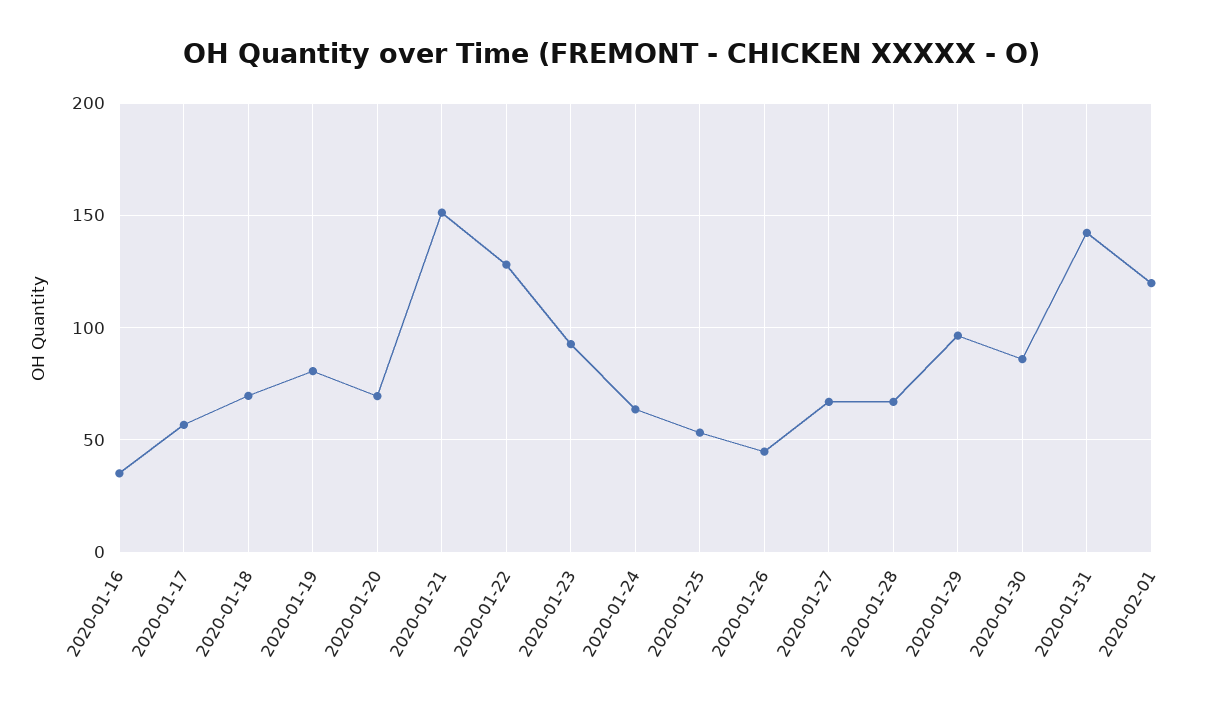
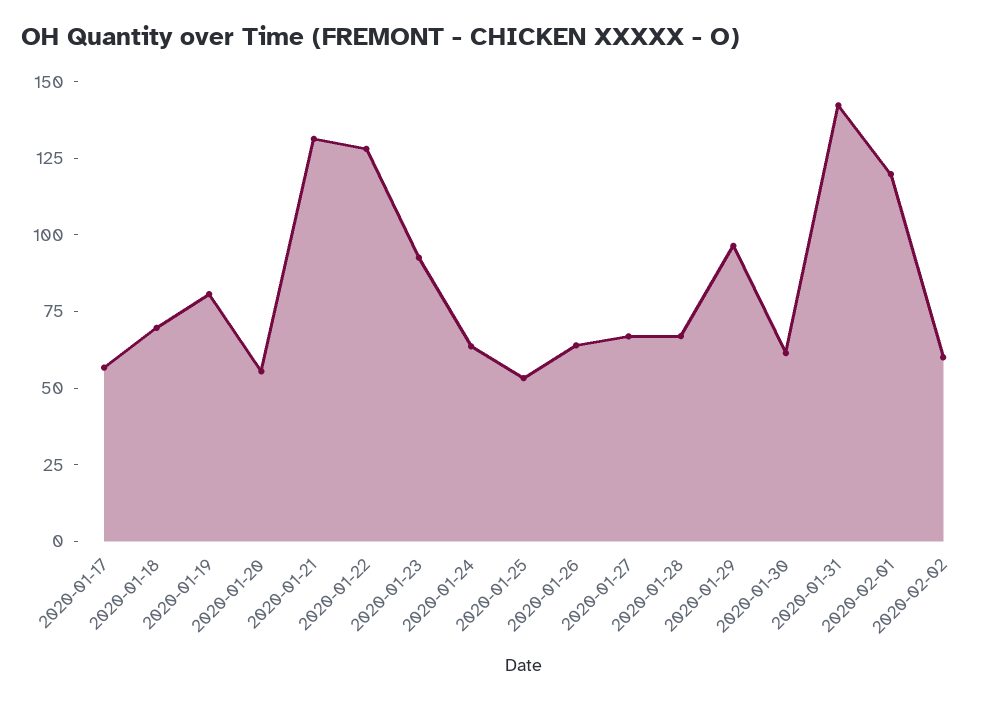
2020-01-16: 35 -> none
2020-01-20: 70 -> 55
2020-01-21: 150 -> 130
2020-01-26: 45 -> 65
2020-01-30: 85 -> 60
2020-02-02: none -> 60

